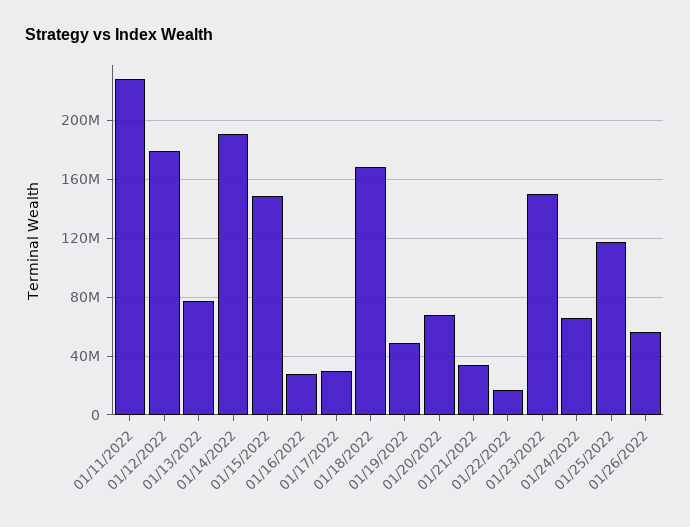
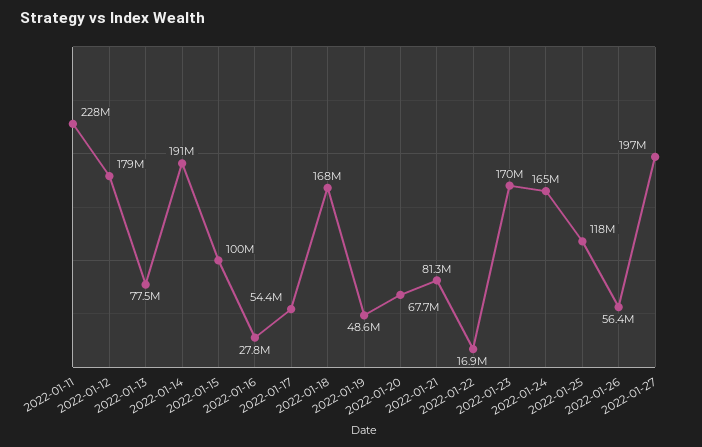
01/15/2022: 150000000 -> 100000000
01/17/2022: 30000000 -> 54400000
01/21/2022: 35000000 -> 81300000
01/23/2022: 150000000 -> 170000000
01/24/2022: 65000000 -> 165000000
2022-01-27: none -> 197000000

